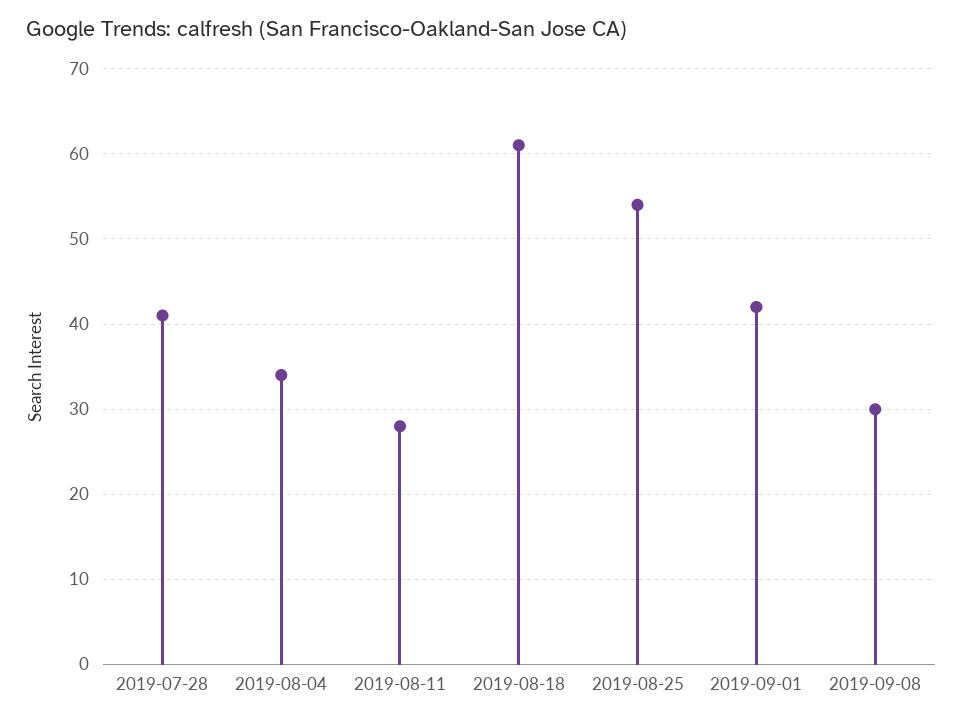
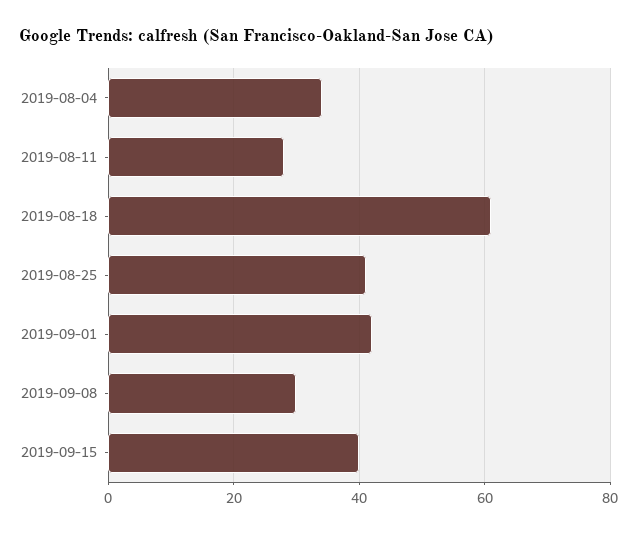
2019-07-28: 41 -> none
2019-08-25: 54 -> 40
2019-09-15: none -> 40

